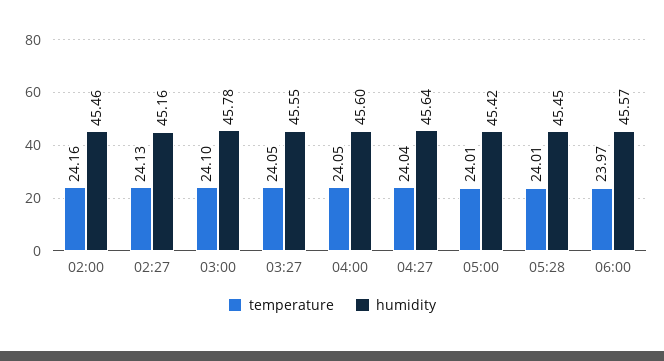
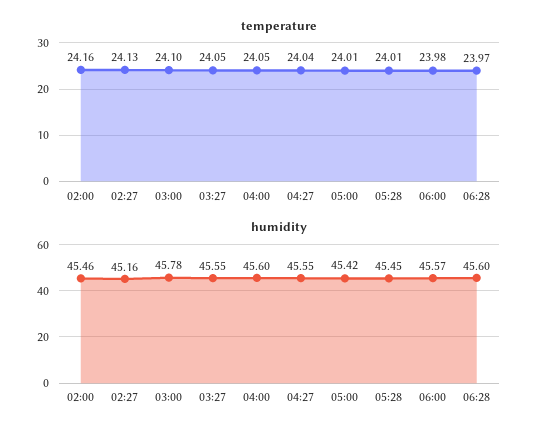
humidity, 04:27: 45.64 -> 45.55
temperature, 06:00: 23.97 -> 23.98
temperature, 06:28: none -> 23.97
humidity, 06:28: none -> 45.6

